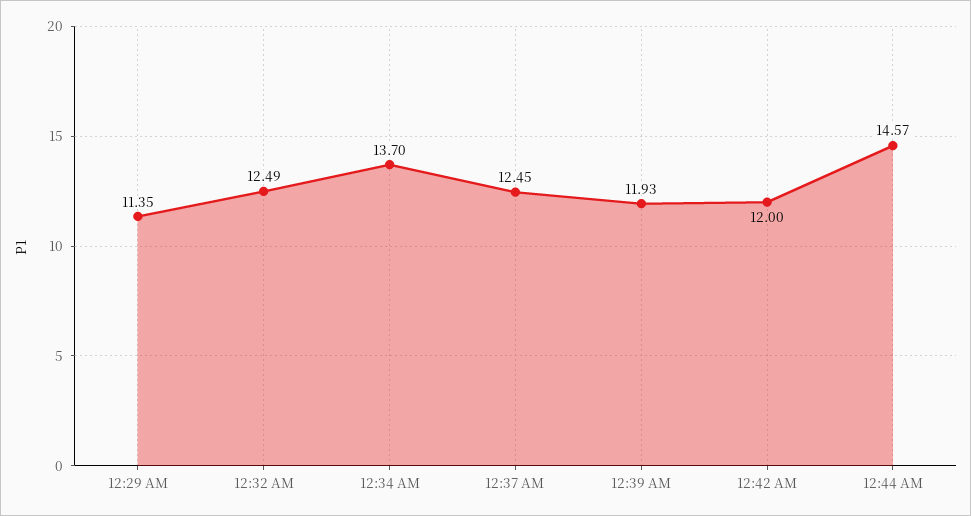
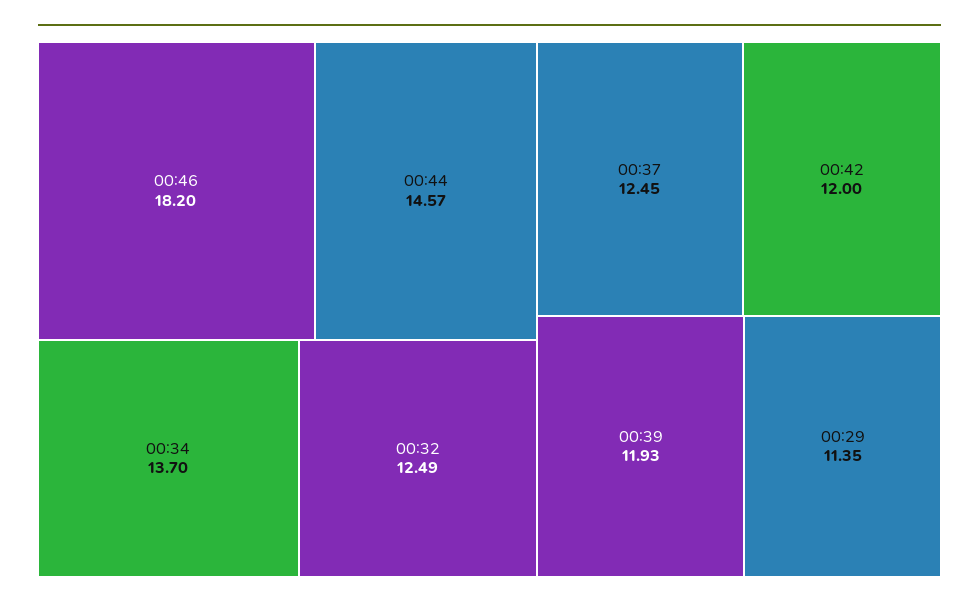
00:46: none -> 18.2

